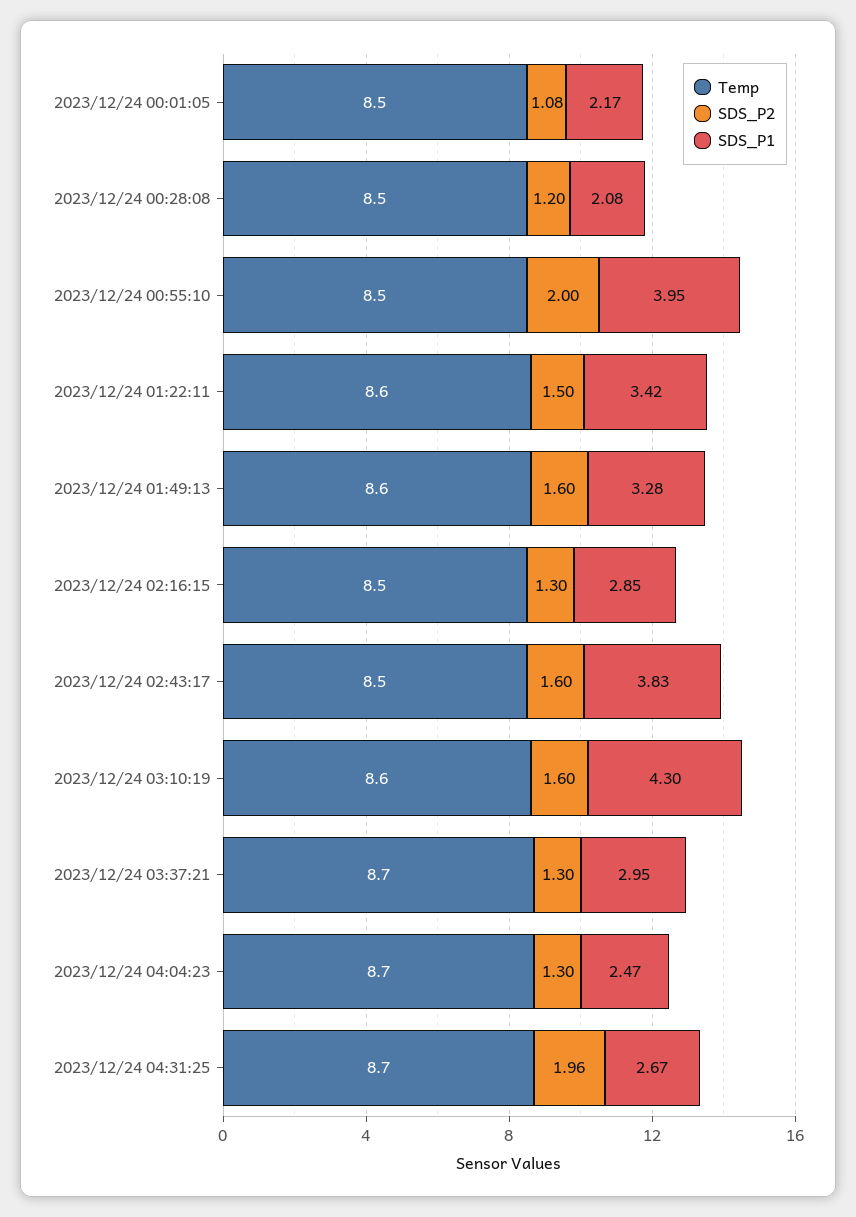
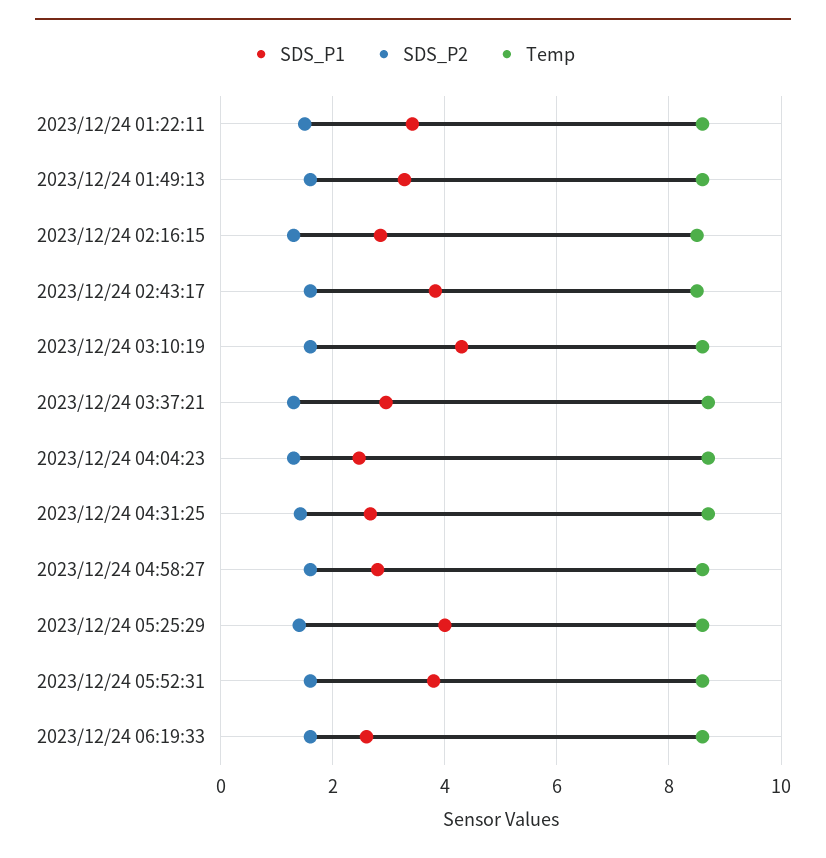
Temp, 2023/12/24 00:01:05: 8.5 -> none
SDS_P2, 2023/12/24 00:01:05: 1.08 -> none
SDS_P1, 2023/12/24 00:01:05: 2.17 -> none
Temp, 2023/12/24 00:28:08: 8.5 -> none
SDS_P2, 2023/12/24 00:28:08: 1.2 -> none
SDS_P1, 2023/12/24 00:28:08: 2.08 -> none
Temp, 2023/12/24 00:55:10: 8.5 -> none
SDS_P2, 2023/12/24 00:55:10: 2 -> none
SDS_P1, 2023/12/24 00:55:10: 3.95 -> none
SDS_P2, 2023/12/24 04:31:25: 1.96 -> 1.4
SDS_P1, 2023/12/24 04:58:27: none -> 2.8
SDS_P2, 2023/12/24 04:58:27: none -> 1.6
Temp, 2023/12/24 04:58:27: none -> 8.6
SDS_P1, 2023/12/24 05:25:29: none -> 4
SDS_P2, 2023/12/24 05:25:29: none -> 1.4
Temp, 2023/12/24 05:25:29: none -> 8.6
SDS_P1, 2023/12/24 05:52:31: none -> 3.8
SDS_P2, 2023/12/24 05:52:31: none -> 1.6
Temp, 2023/12/24 05:52:31: none -> 8.6
SDS_P1, 2023/12/24 06:19:33: none -> 2.6
SDS_P2, 2023/12/24 06:19:33: none -> 1.6
Temp, 2023/12/24 06:19:33: none -> 8.6

